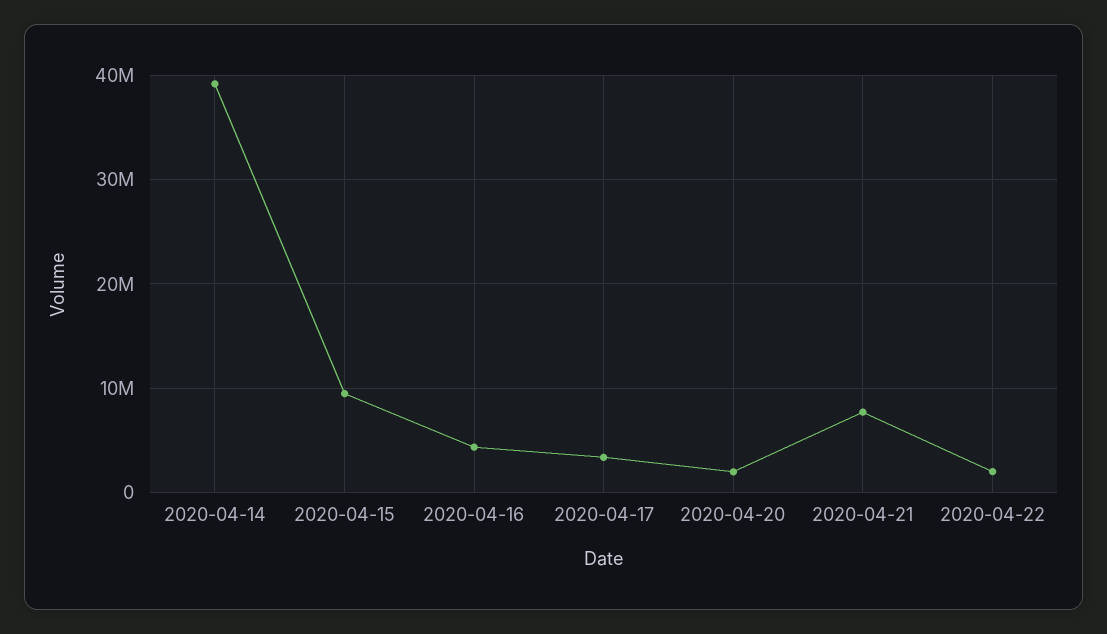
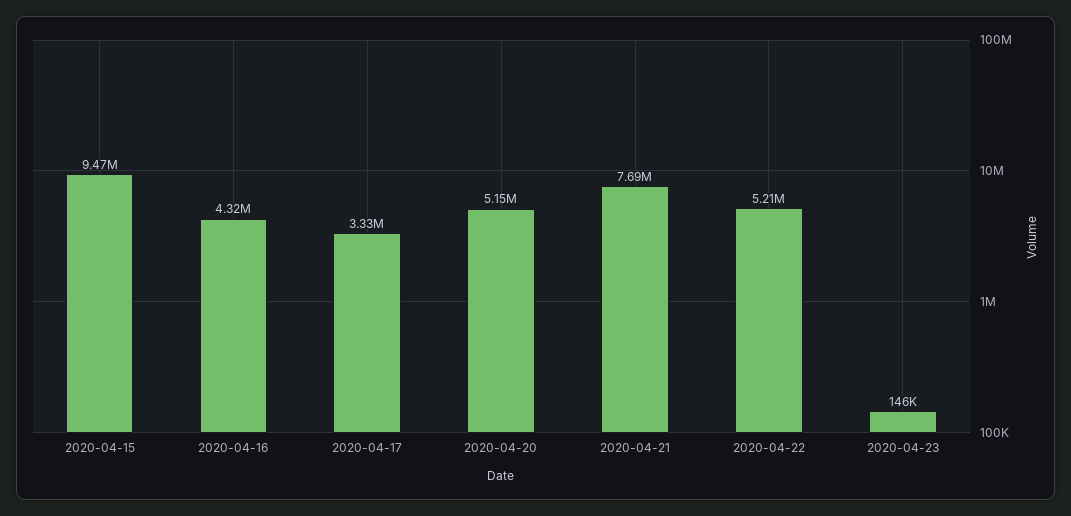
2020-04-14: 39000000 -> none
2020-04-20: 2000000 -> 5150000
2020-04-22: 2000000 -> 5210000
2020-04-23: none -> 146000

